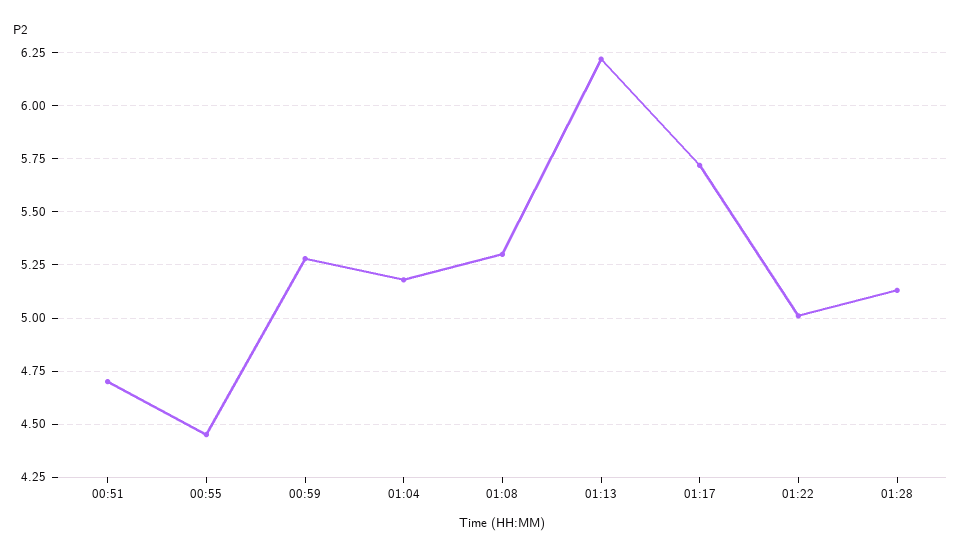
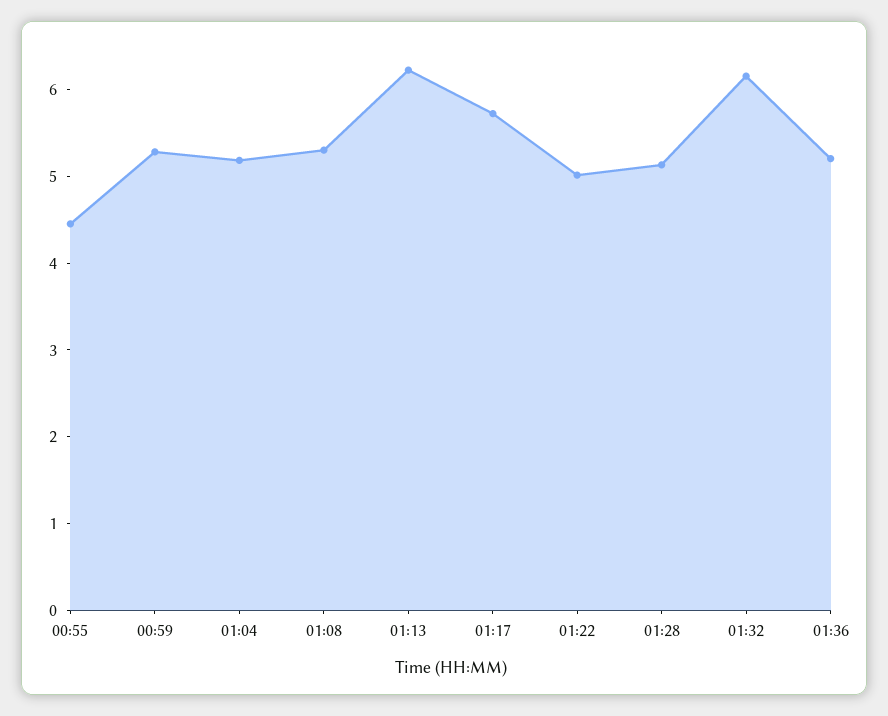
00:51: 4.7 -> none
01:32: none -> 6.2
01:36: none -> 5.2

